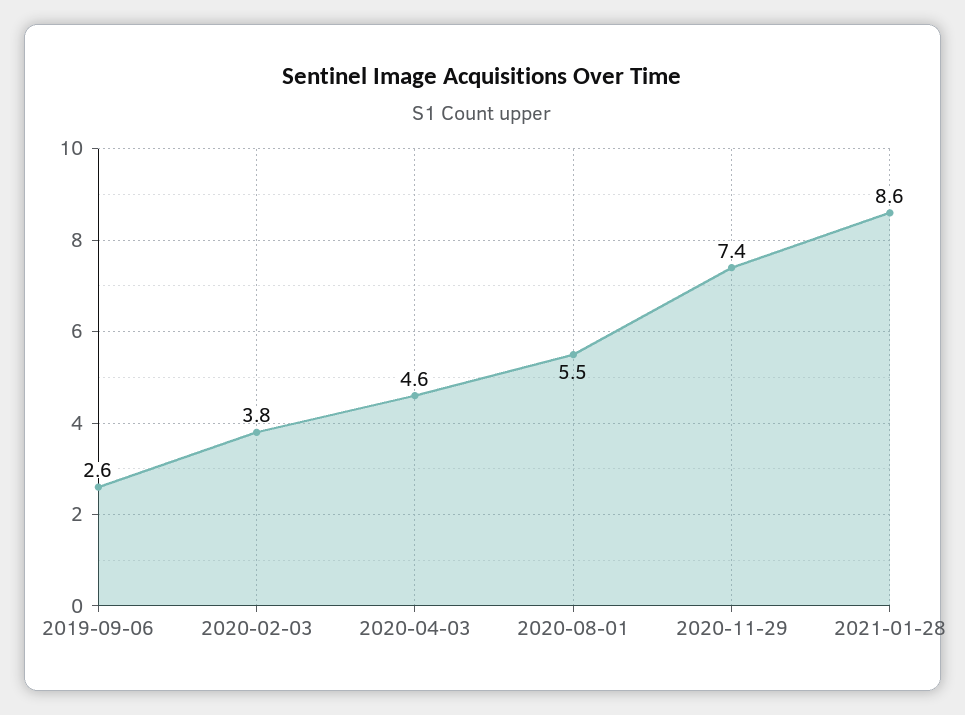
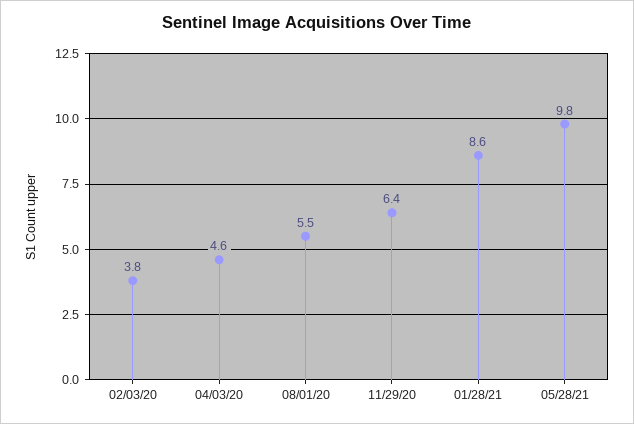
2019-09-06: 2.6 -> none
2020-11-29: 7.4 -> 6.4
05/28/21: none -> 9.8

